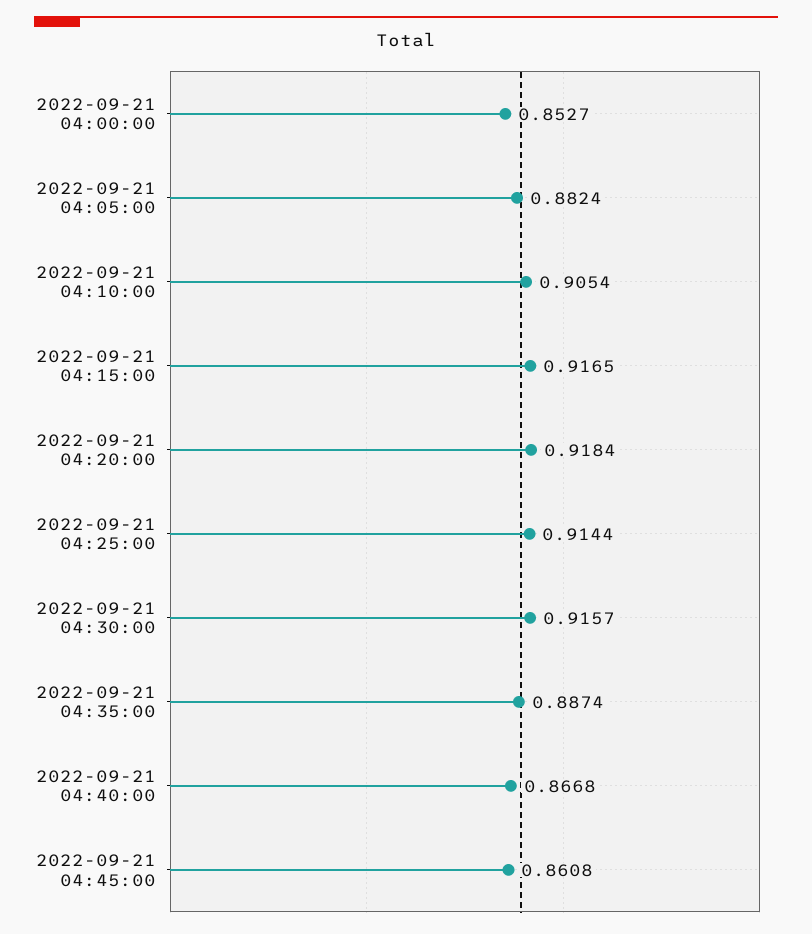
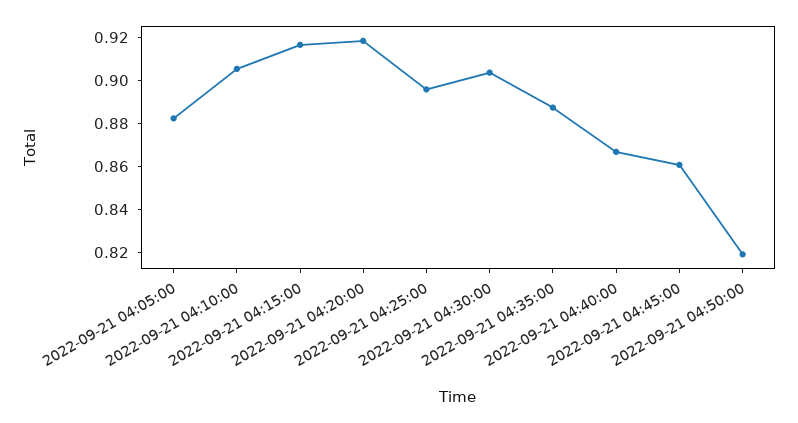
2022-09-21 04:00:00: 0.8527 -> none
2022-09-21 04:25:00: 0.9144 -> 0.895
2022-09-21 04:30:00: 0.9157 -> 0.905
2022-09-21 04:50:00: none -> 0.82

